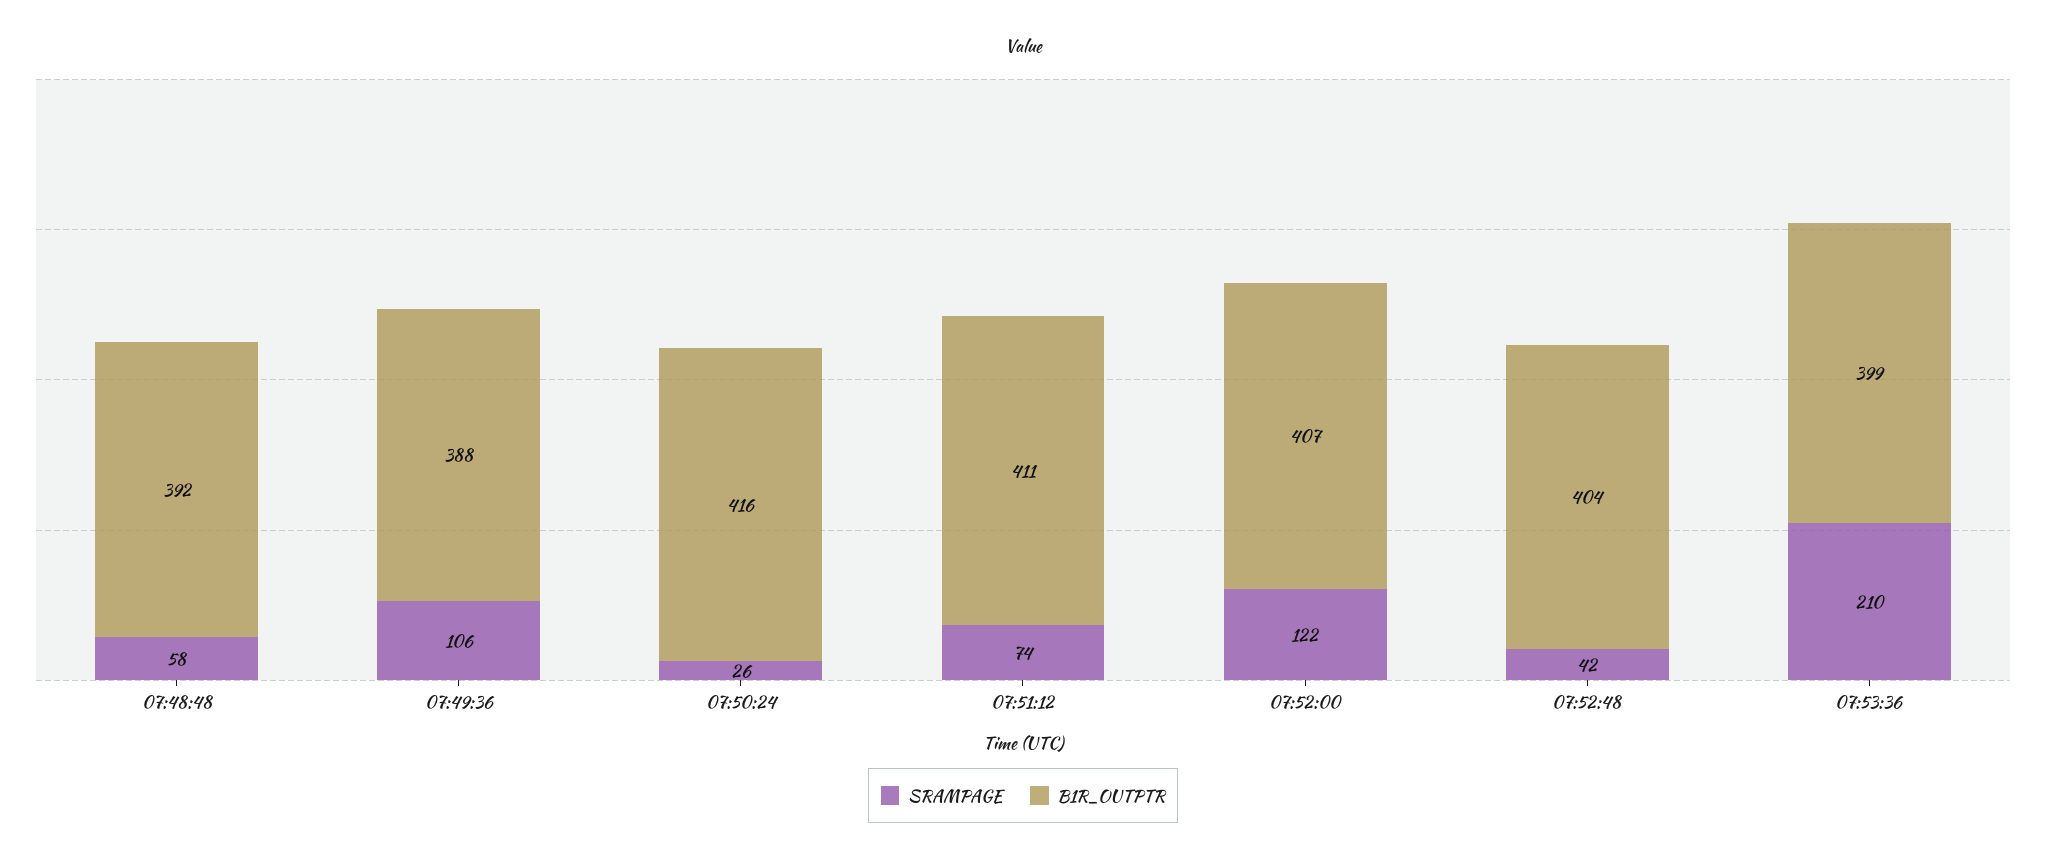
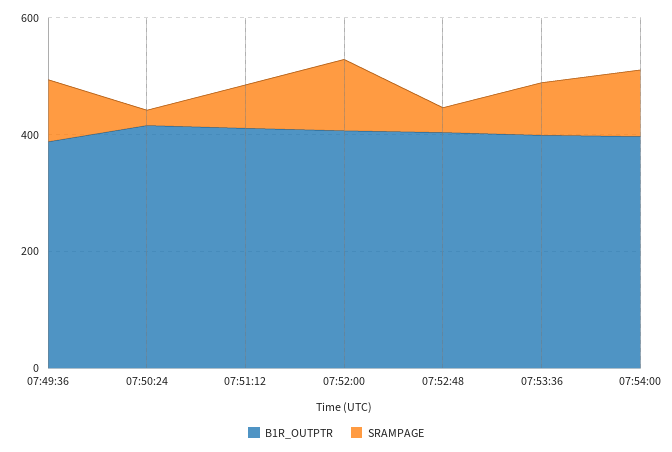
SRAMPAGE, 07:48:48: 58 -> none
B1R_OUTPTR, 07:48:48: 392 -> none
SRAMPAGE, 07:53:36: 210 -> 100
B1R_OUTPTR, 07:54:00: none -> 400
SRAMPAGE, 07:54:00: none -> 100

